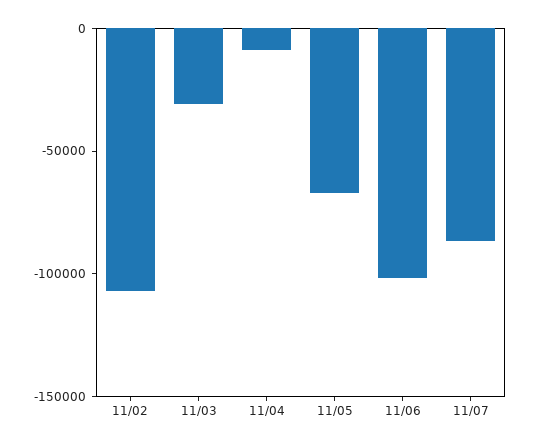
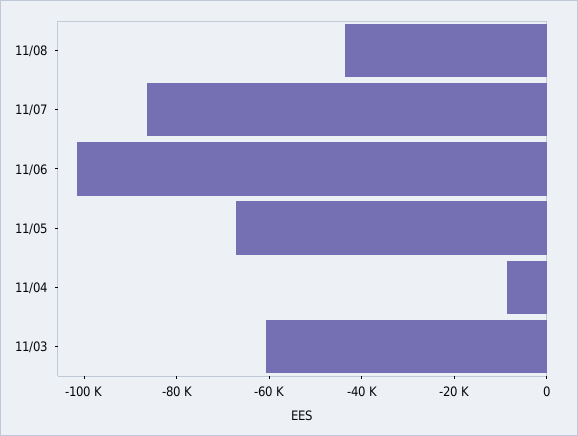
11/02: -110000 -> none
11/03: -30000 -> -60000
11/08: none -> -45000

